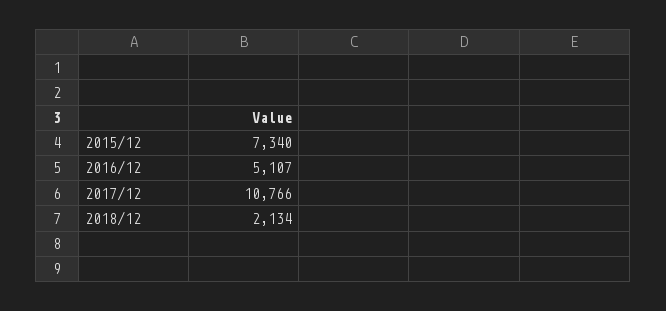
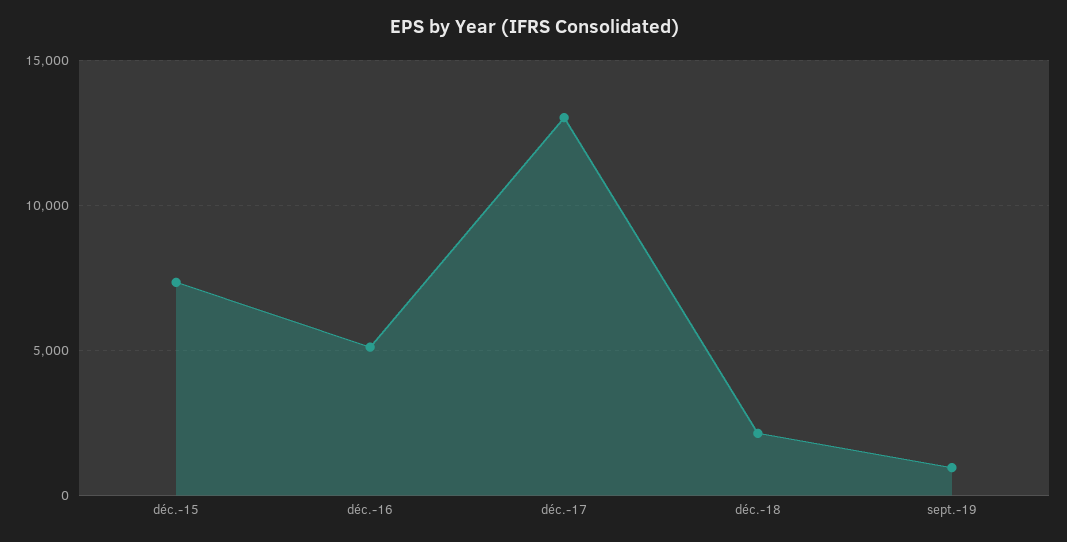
2017/12: 10766 -> 13000
sept.-19: none -> 1000

